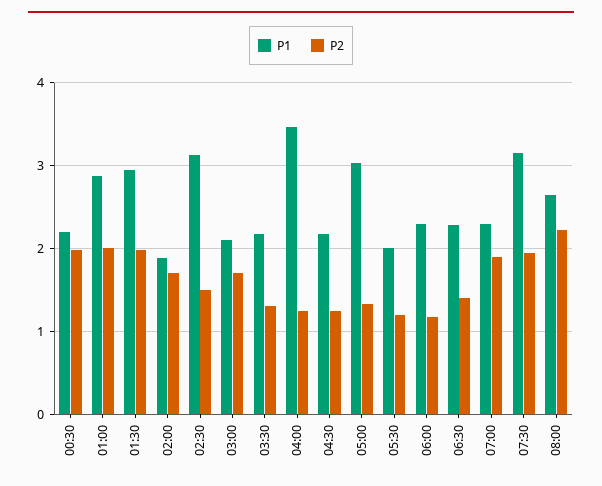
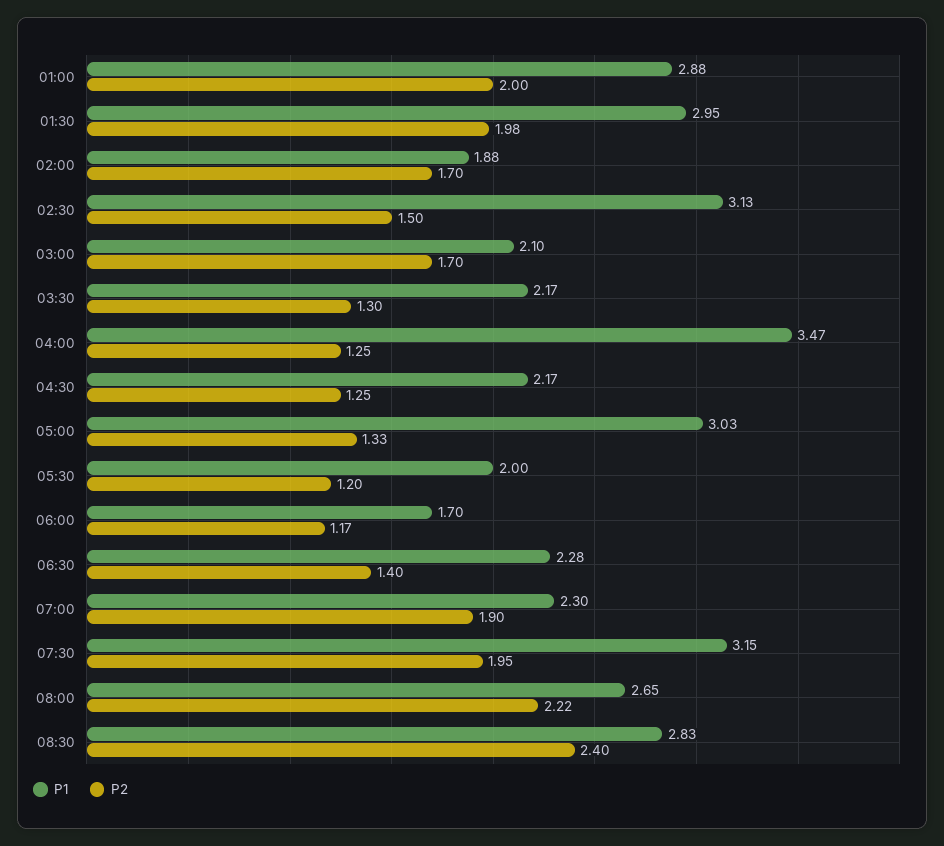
P1, 00:30: 2.2 -> none
P2, 00:30: 2 -> none
P1, 06:00: 2.3 -> 1.7
P1, 08:30: none -> 2.83
P2, 08:30: none -> 2.4

